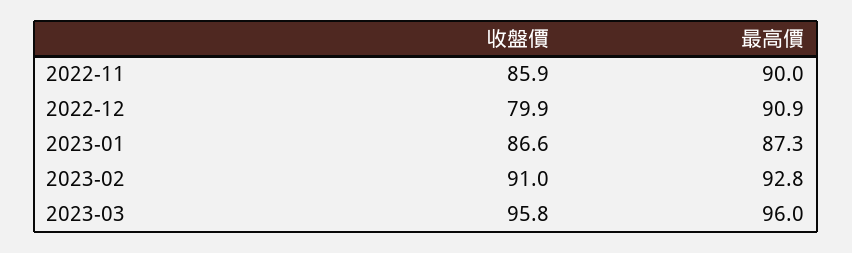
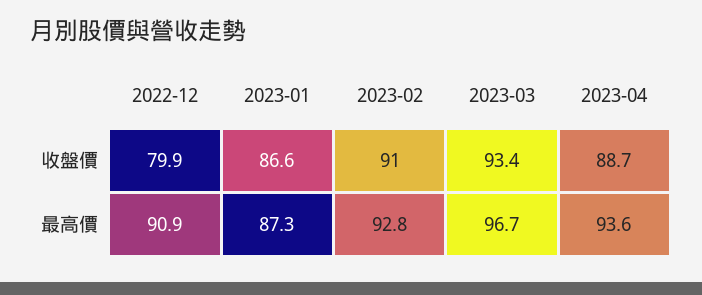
收盤價, 2022-11: 85.9 -> none
最高價, 2022-11: 90 -> none
收盤價, 2023-03: 95.8 -> 93.4
最高價, 2023-03: 96 -> 96.7
收盤價, 2023-04: none -> 88.7
最高價, 2023-04: none -> 93.6

